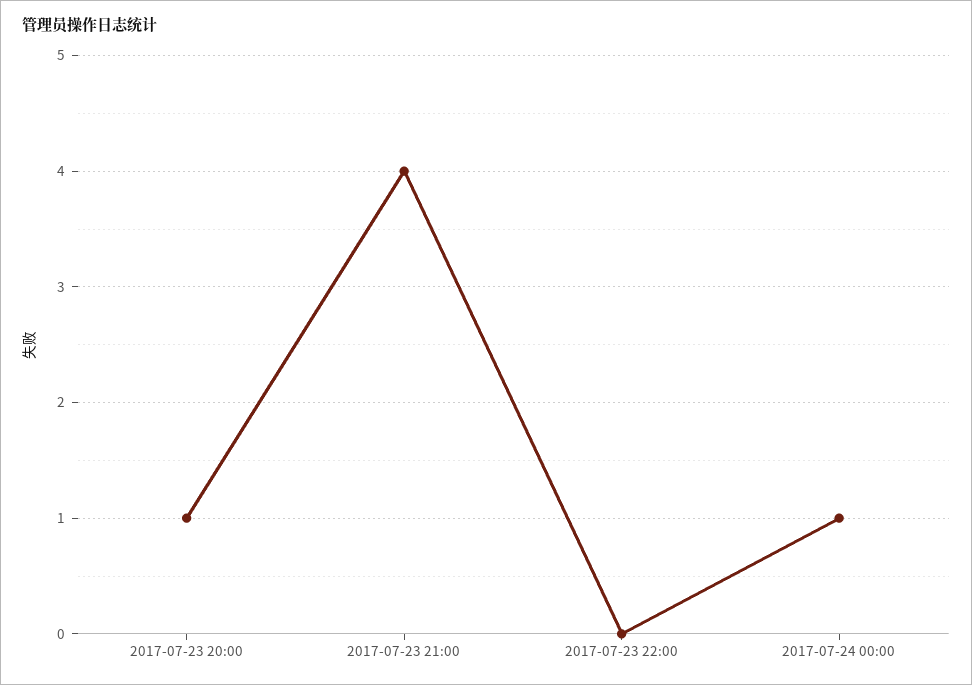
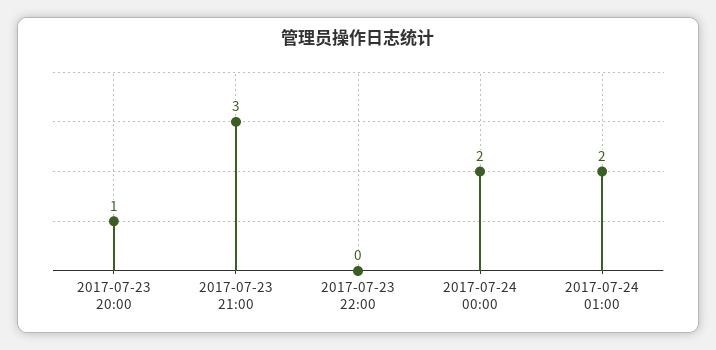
2017-07-23 21:00: 4 -> 3
2017-07-24 00:00: 1 -> 2
2017-07-24 01:00: none -> 2

